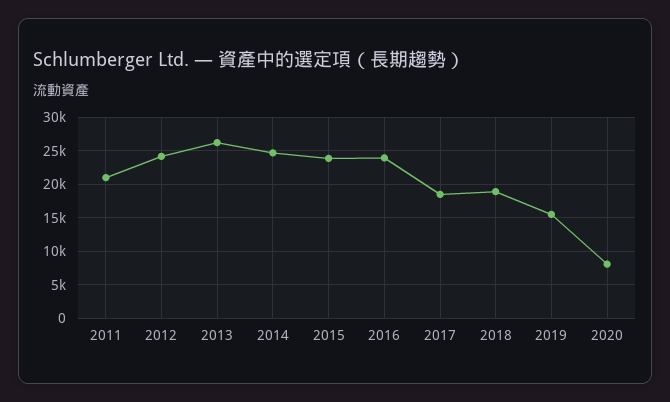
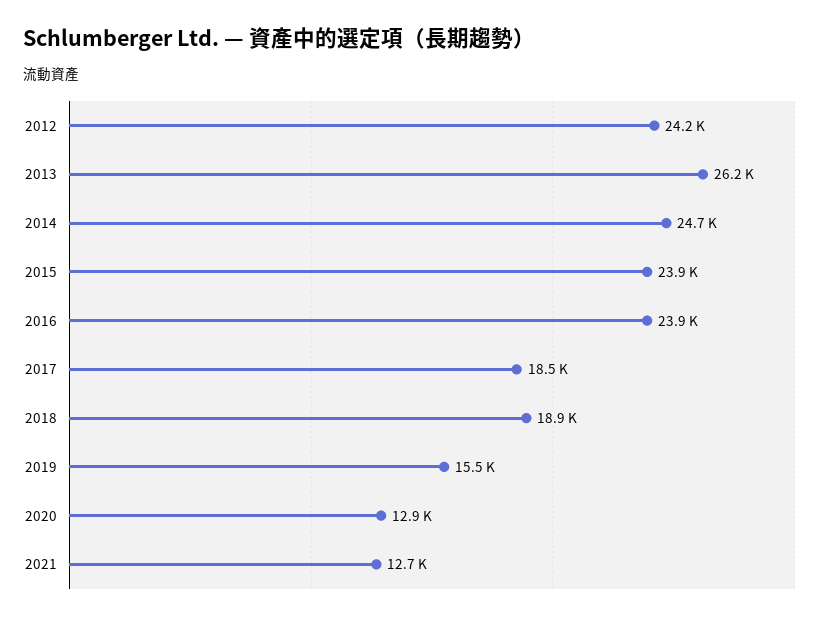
2011: 21000 -> none
2020: 8000 -> 12900
2021: none -> 12700

